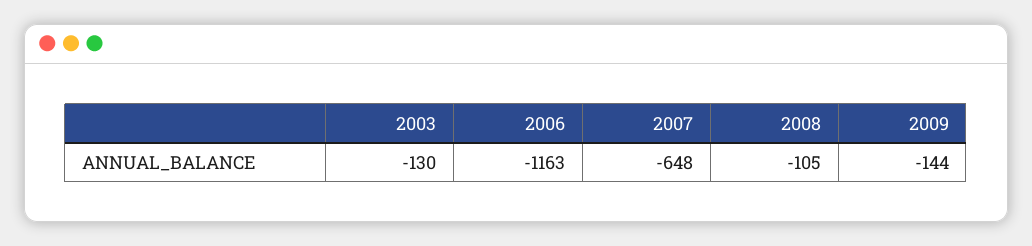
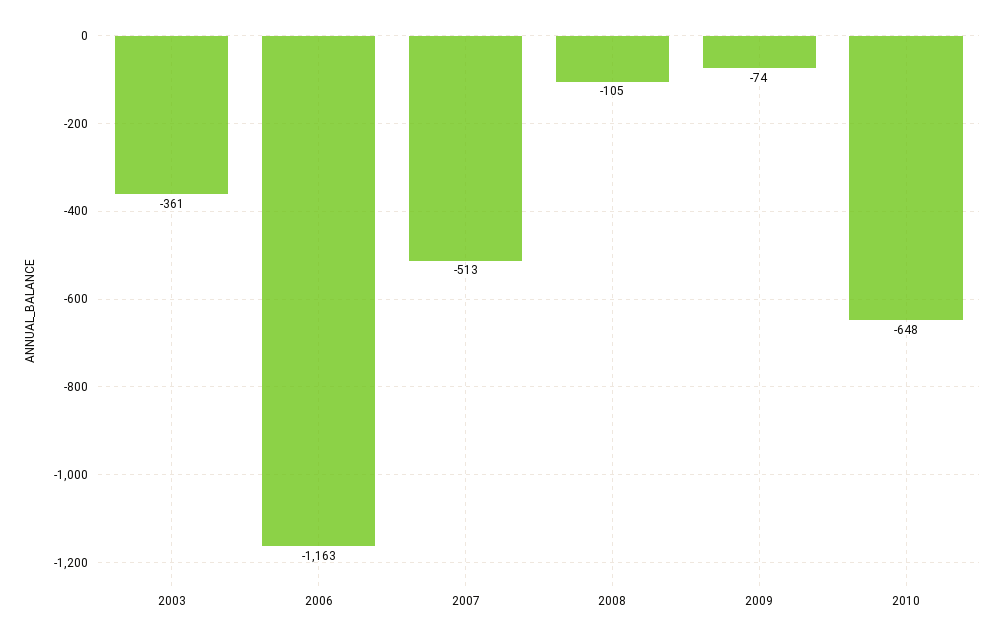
2003: -130 -> -361
2007: -648 -> -513
2009: -144 -> -74
2010: none -> -648

